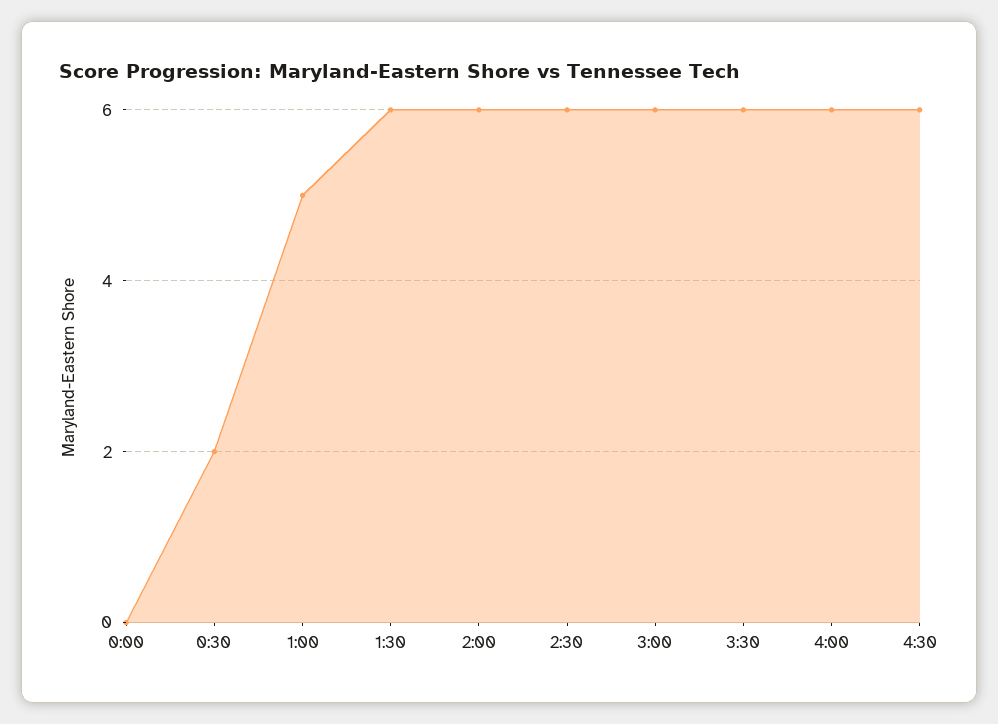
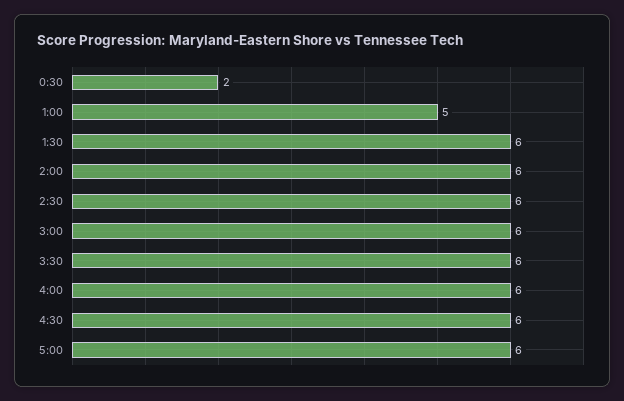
0:00: 0 -> none
5:00: none -> 6

